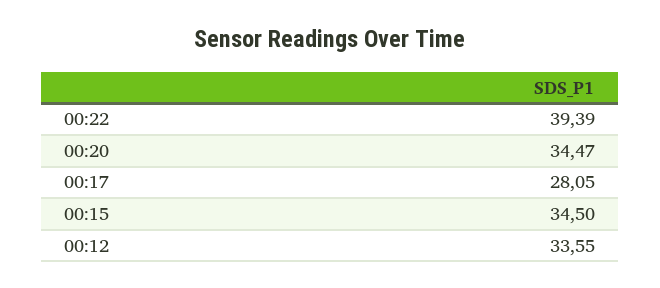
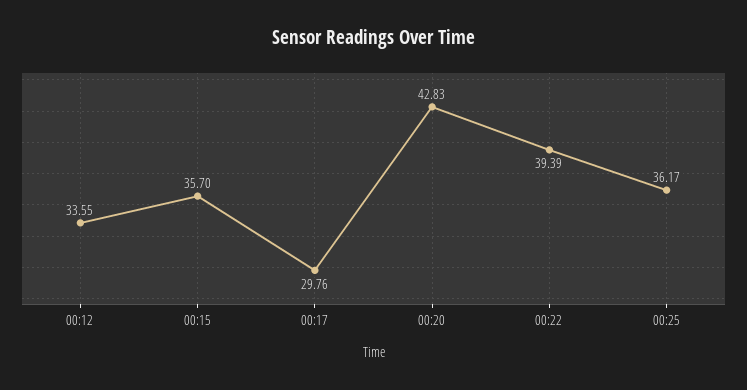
00:20: 34.47 -> 42.83
00:17: 28.05 -> 29.76
00:15: 34.5 -> 35.7
00:25: none -> 36.17

